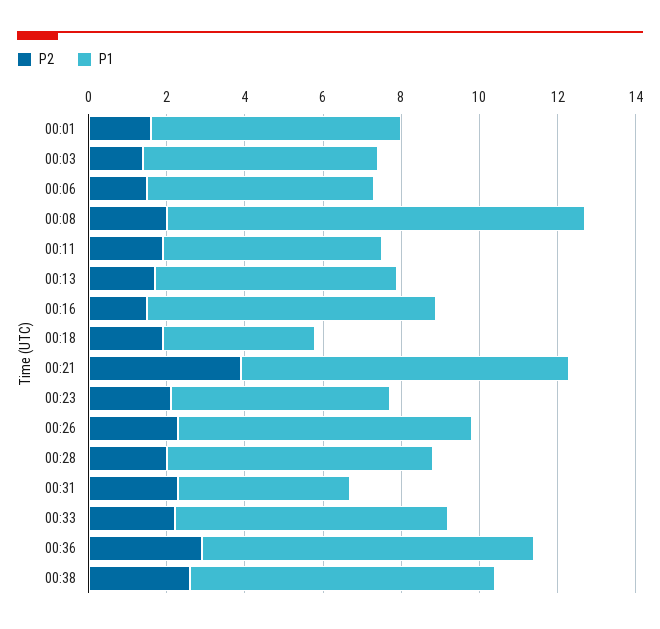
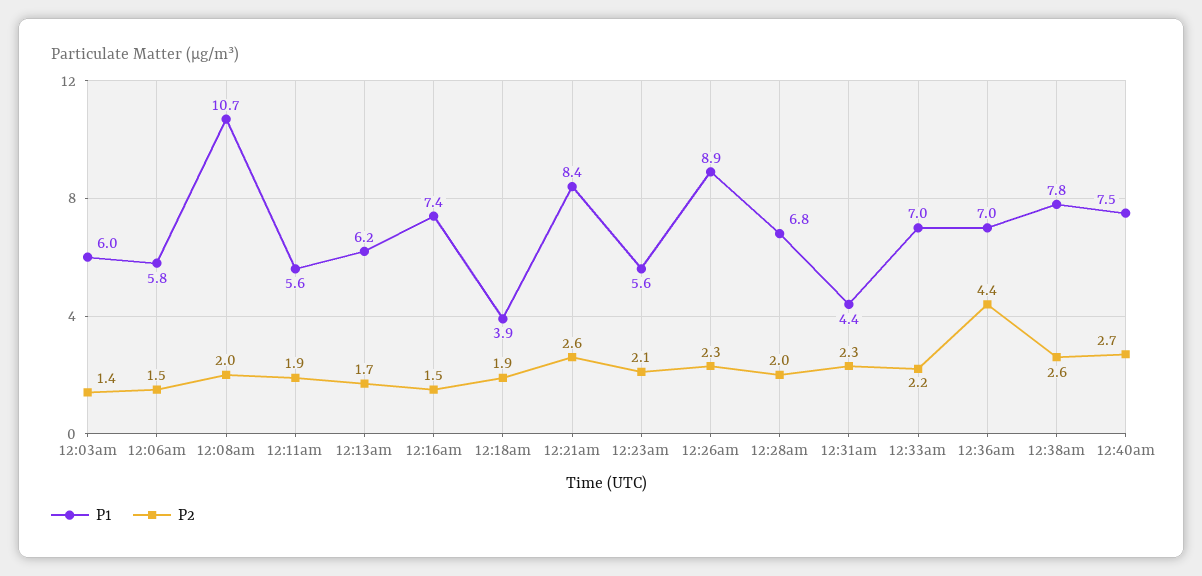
P2, 00:01: 1.5 -> none
P1, 00:01: 6.5 -> none
P2, 00:21: 4 -> 2.6
P1, 00:26: 7.5 -> 8.9
P2, 00:36: 3 -> 4.4
P1, 00:36: 8.5 -> 7
P1, 12:40am: none -> 7.5
P2, 12:40am: none -> 2.7

